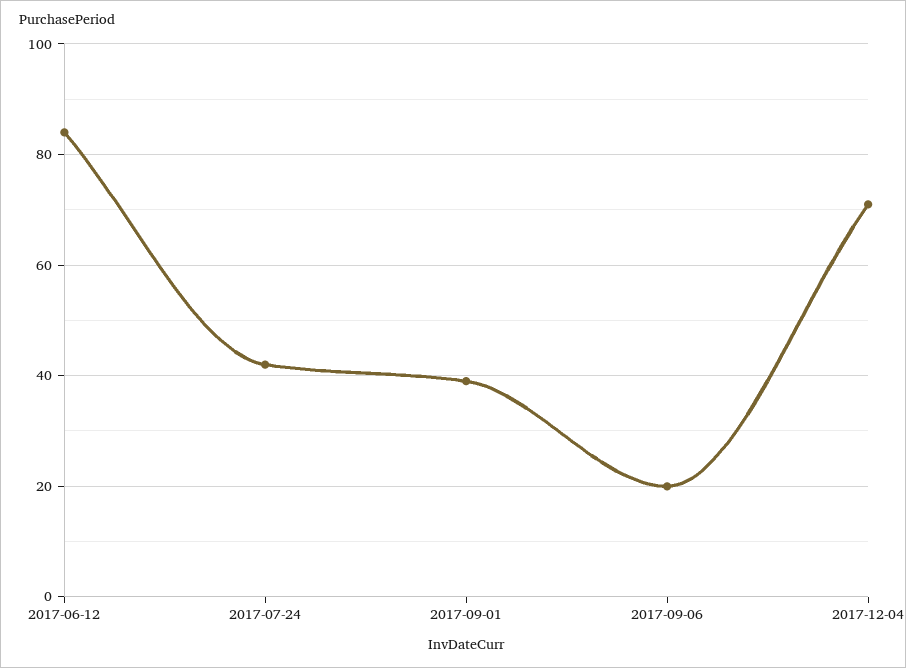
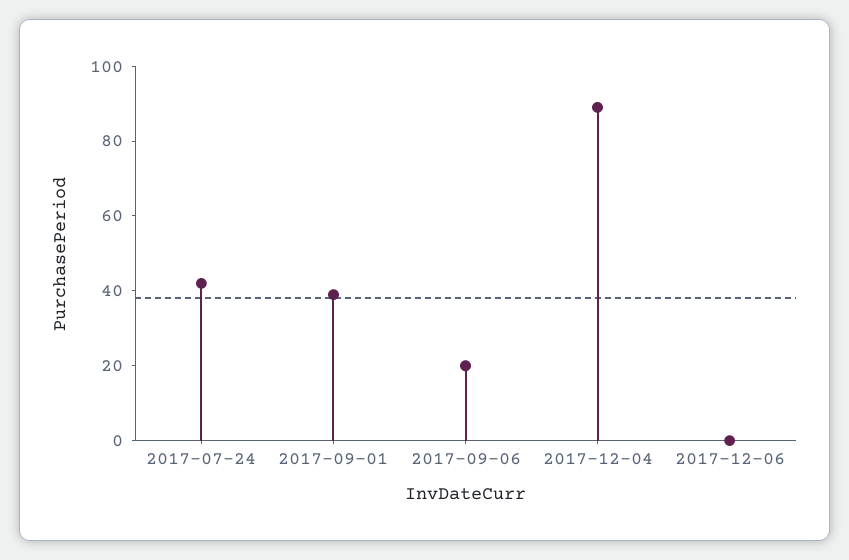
2017-06-12: 85 -> none
2017-12-04: 70 -> 90
2017-12-06: none -> 0

